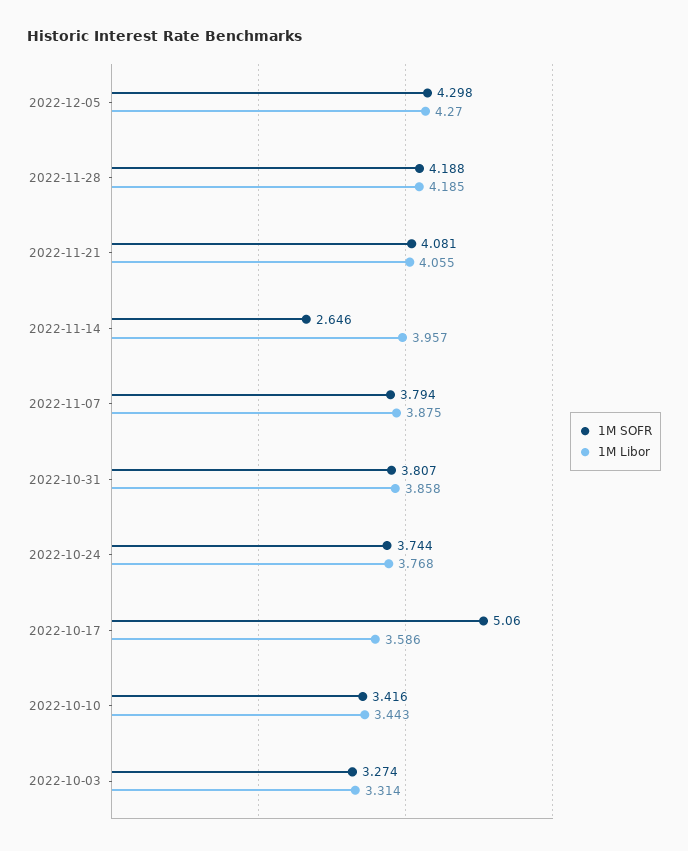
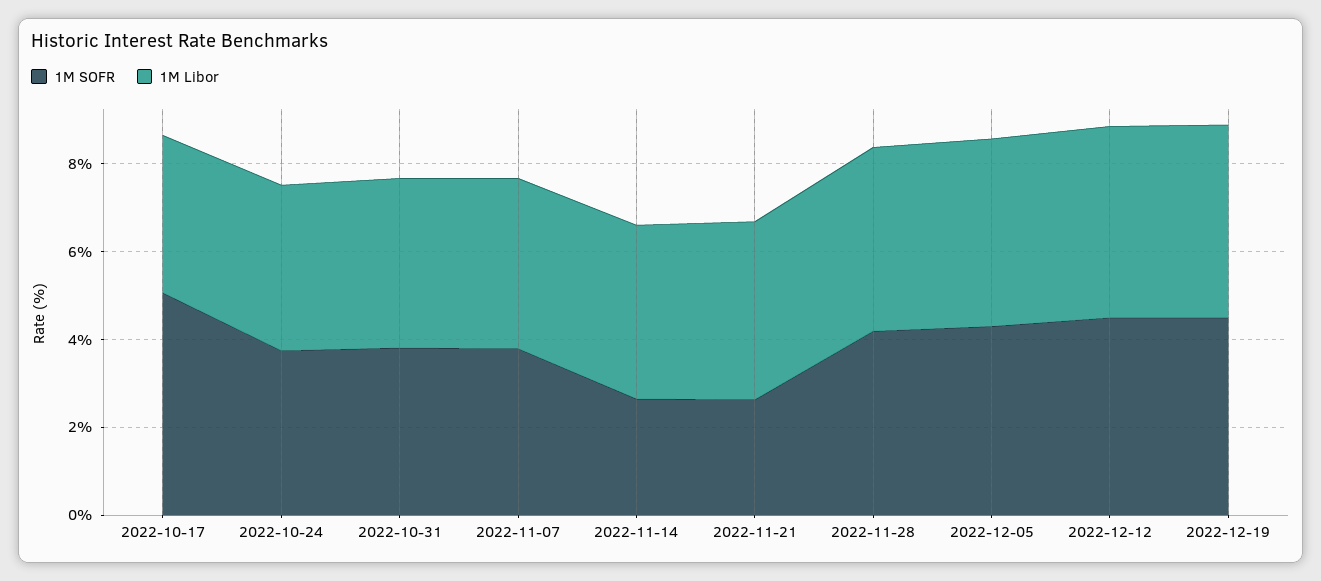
1M SOFR, 2022-11-21: 4.081 -> 2.5
1M SOFR, 2022-10-10: 3.416 -> none
1M Libor, 2022-10-10: 3.443 -> none
1M SOFR, 2022-10-03: 3.274 -> none
1M Libor, 2022-10-03: 3.314 -> none
1M SOFR, 2022-12-12: none -> 4.5
1M Libor, 2022-12-12: none -> 4.5
1M SOFR, 2022-12-19: none -> 4.5
1M Libor, 2022-12-19: none -> 4.5

